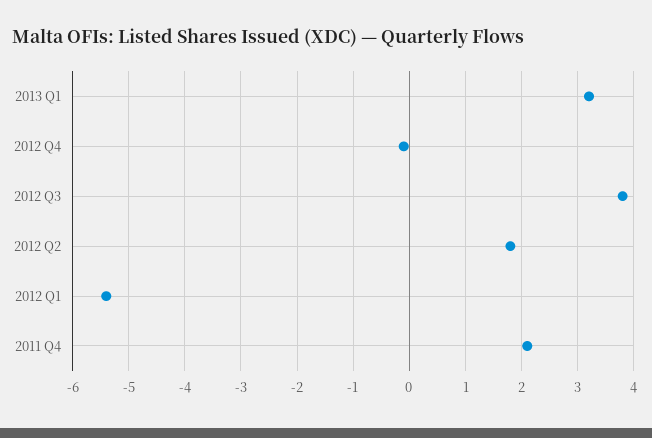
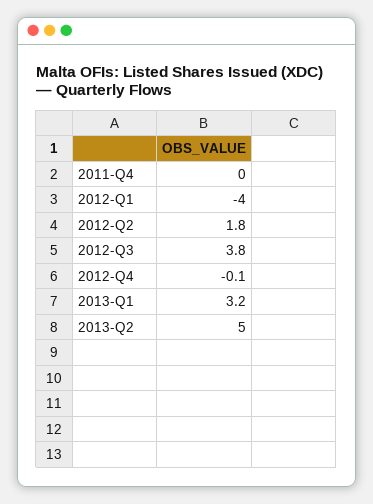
2012 Q1: -5.5 -> -4
2011 Q4: 2 -> 0
2013-Q2: none -> 5

